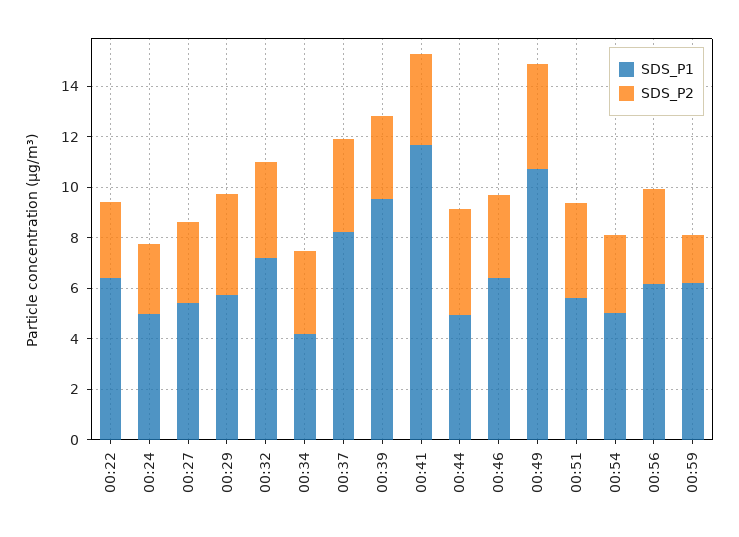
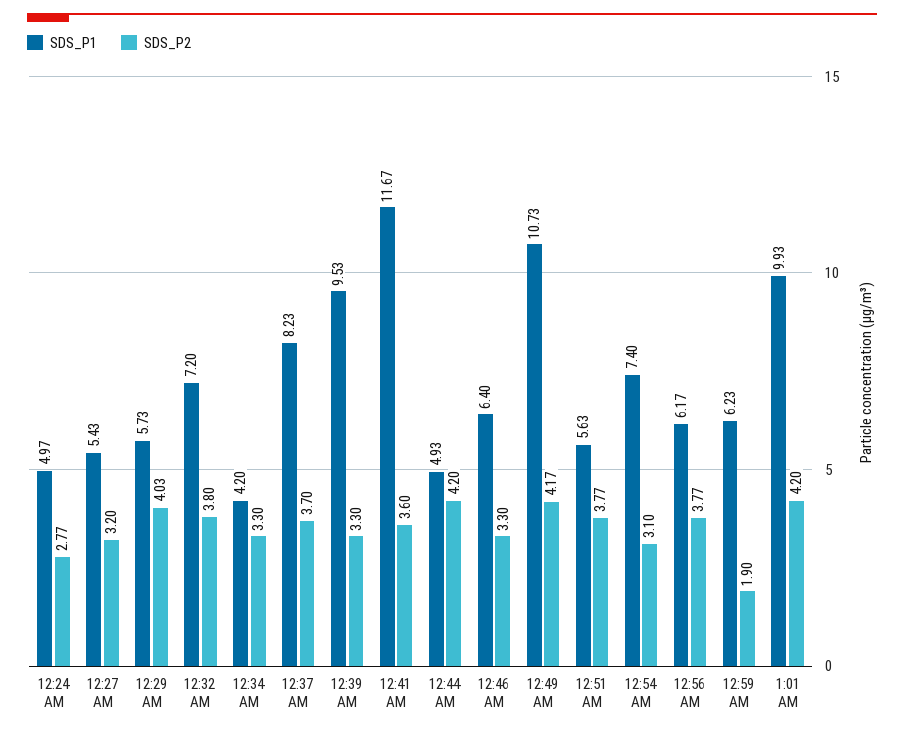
SDS_P1, 00:22: 6.5 -> none
SDS_P2, 00:22: 3 -> none
SDS_P1, 00:54: 5 -> 7.4
SDS_P1, 1:01 AM: none -> 9.93
SDS_P2, 1:01 AM: none -> 4.2

